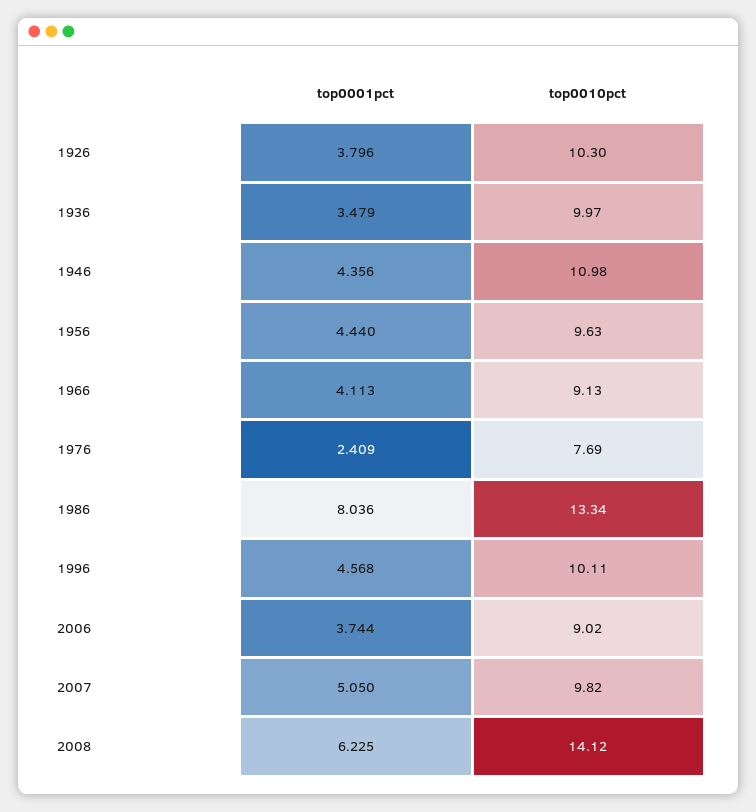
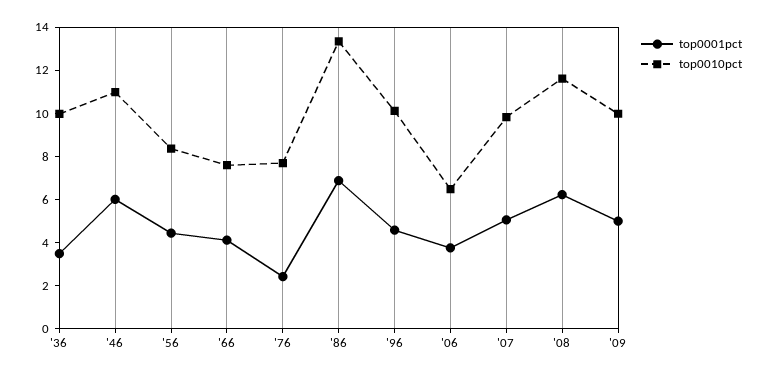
top0001pct, 1926: 3.796 -> none
top0010pct, 1926: 10.3 -> none
top0001pct, 1946: 4.356 -> 6
top0010pct, 1956: 9.63 -> 8.5
top0010pct, 1966: 9.13 -> 7.5
top0001pct, 1986: 8.036 -> 7
top0010pct, 2006: 9.02 -> 6.5
top0010pct, 2008: 14.12 -> 11.5
top0001pct, '09: none -> 5
top0010pct, '09: none -> 10

